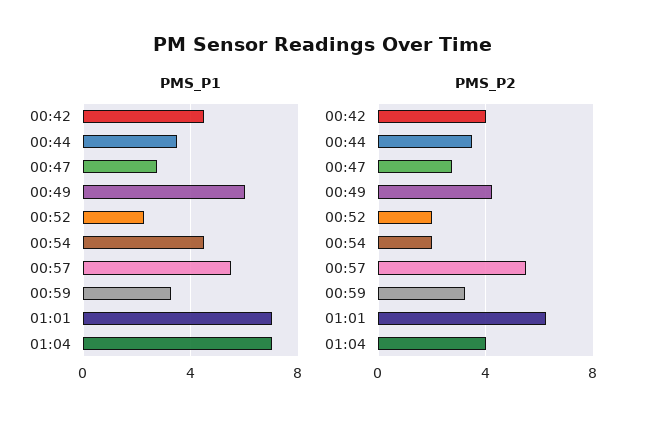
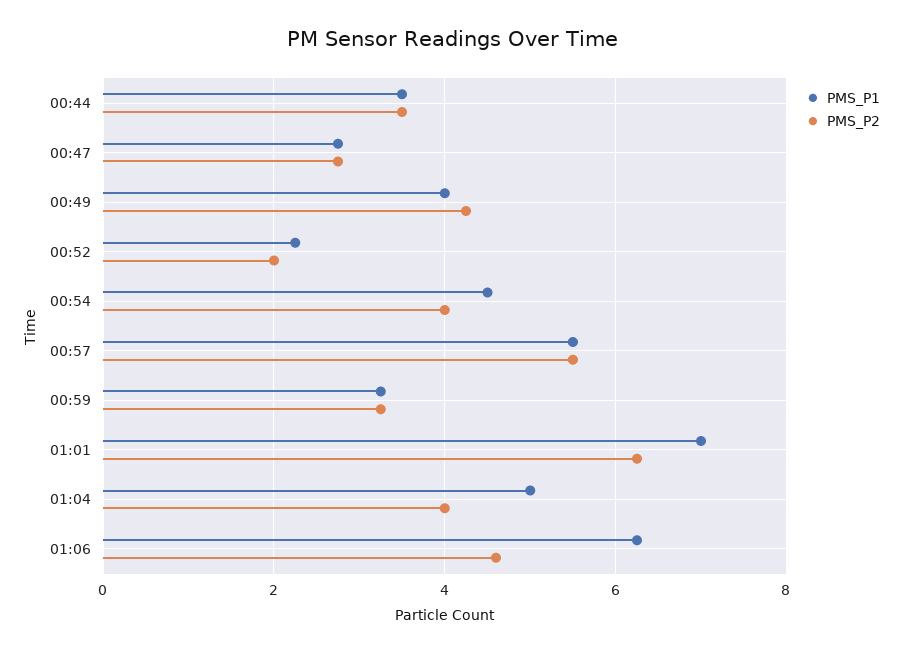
PMS_P1, 00:42: 4.5 -> none
PMS_P1, 00:49: 6 -> 4
PMS_P1, 01:04: 7 -> 5
PMS_P2, 00:42: 4 -> none
PMS_P2, 00:54: 2 -> 4
PMS_P1, 01:06: none -> 6.2
PMS_P2, 01:06: none -> 4.6

